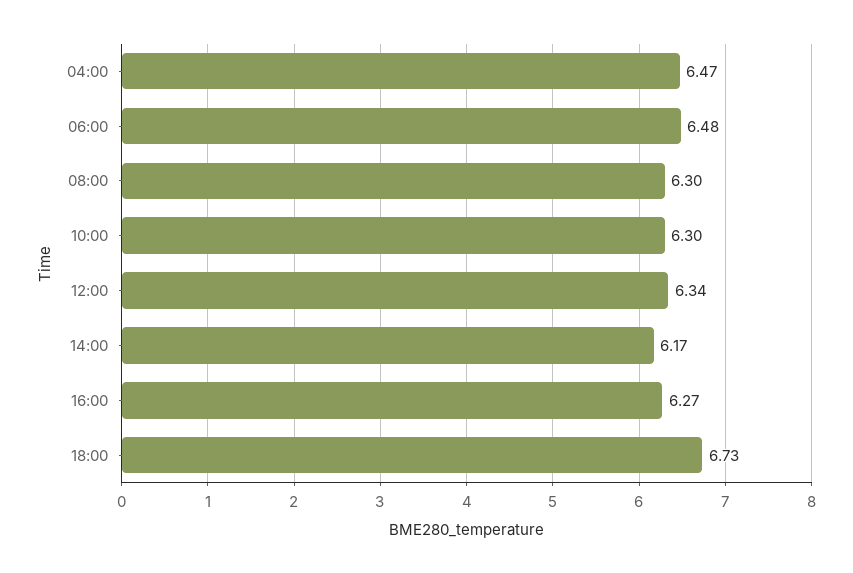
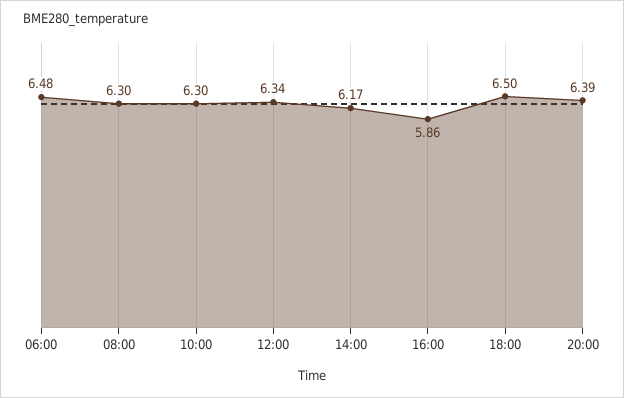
04:00: 6.47 -> none
16:00: 6.27 -> 5.86
18:00: 6.73 -> 6.5
20:00: none -> 6.39

